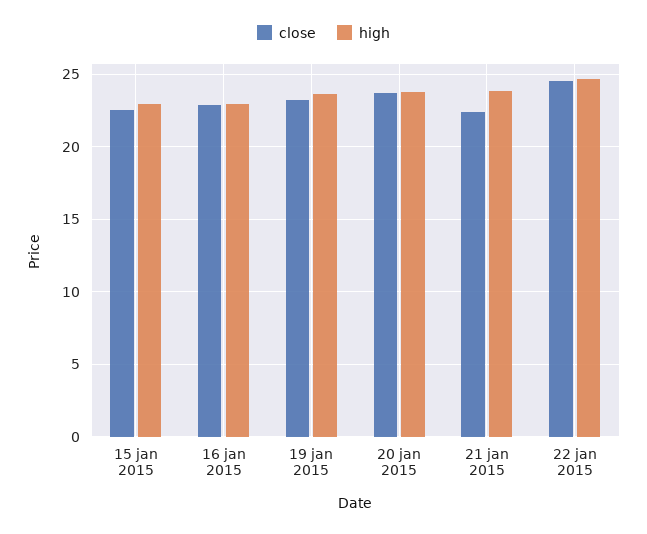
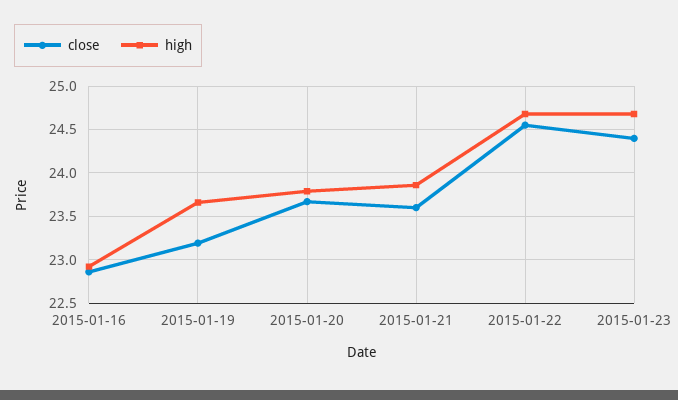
close, 15 jan 2015: 22.5 -> none
high, 15 jan 2015: 23 -> none
close, 21 jan 2015: 22.5 -> 23.6
close, 2015-01-23: none -> 24.4
high, 2015-01-23: none -> 24.7

